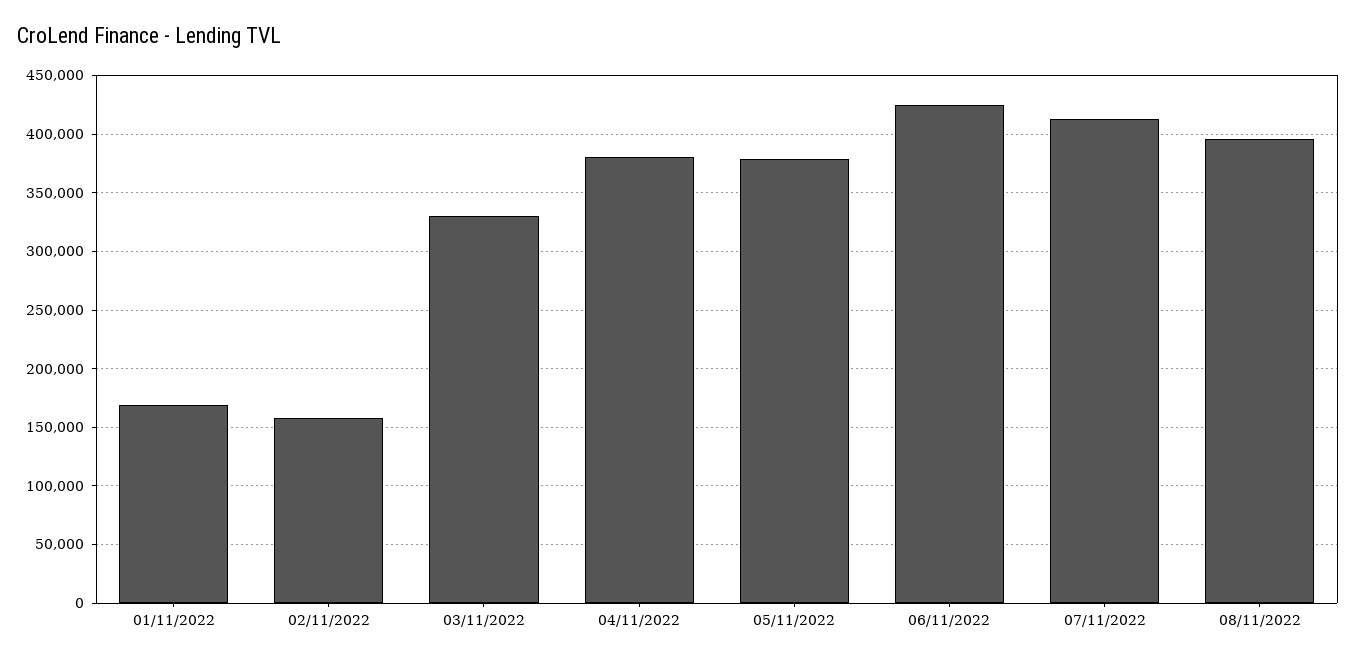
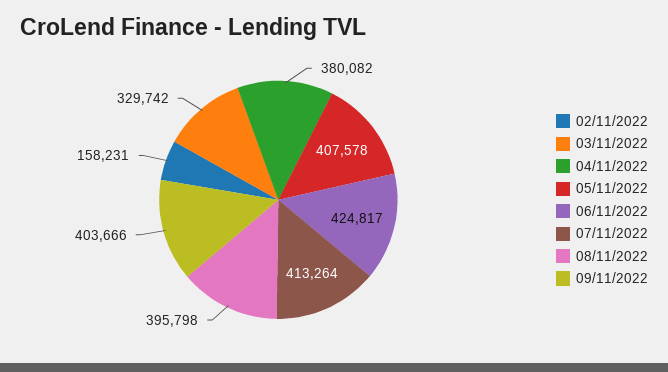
01/11/2022: 170000 -> none
05/11/2022: 380000 -> 407578
09/11/2022: none -> 403666

